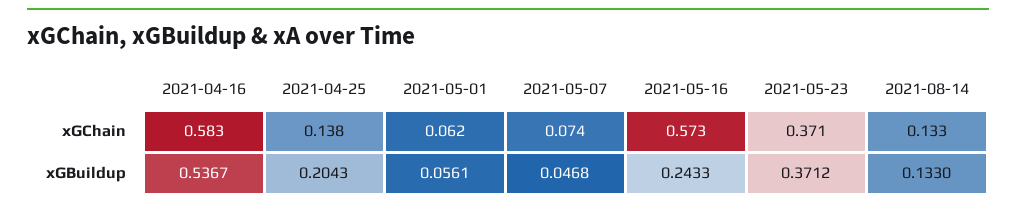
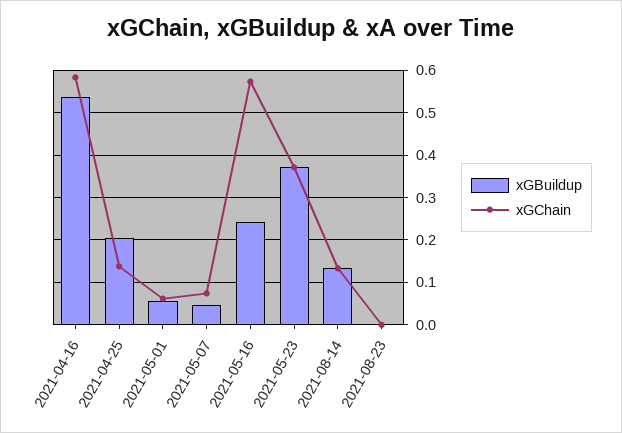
xGBuildup, 2021-08-23: none -> 0
xGChain, 2021-08-23: none -> 0

